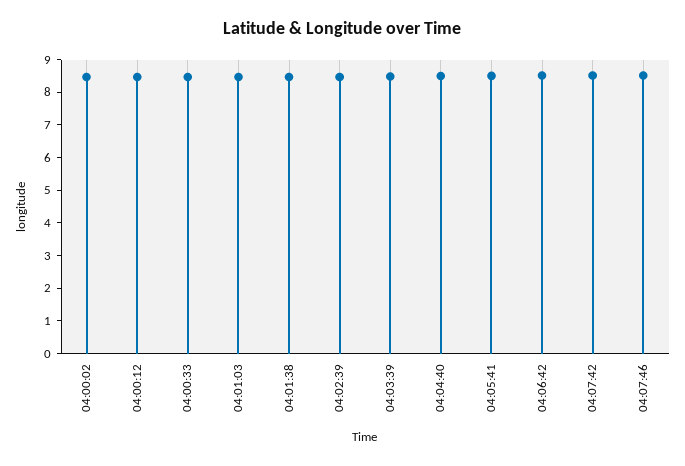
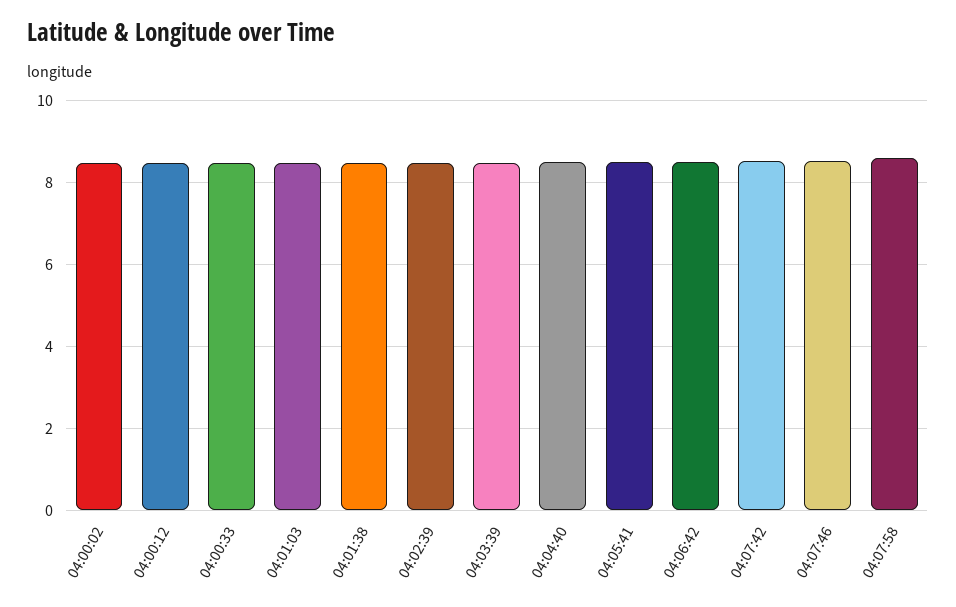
04:07:58: none -> 8.6

